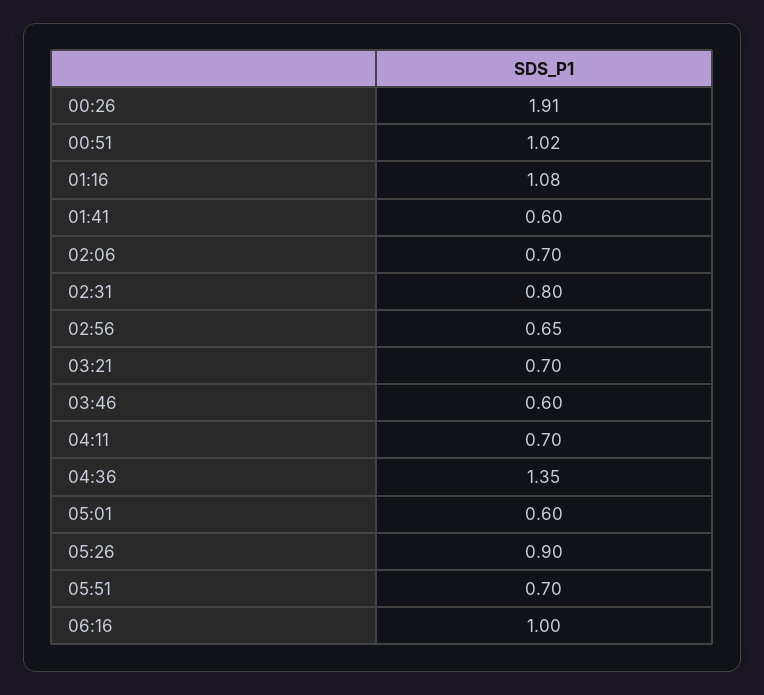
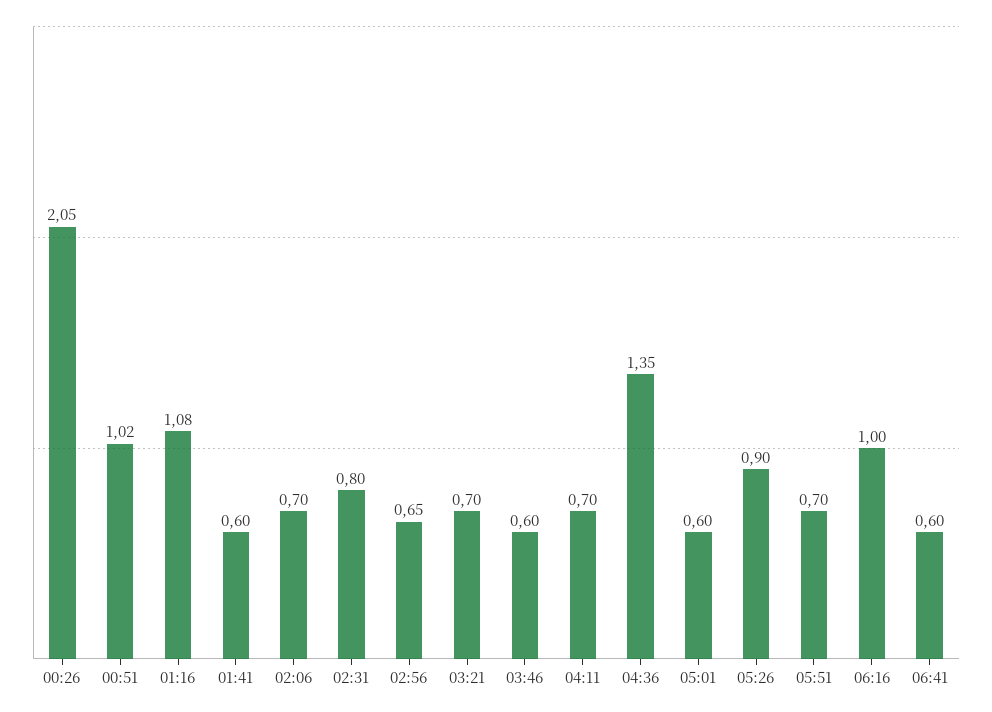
00:26: 1.91 -> 2.05
06:41: none -> 0.6

